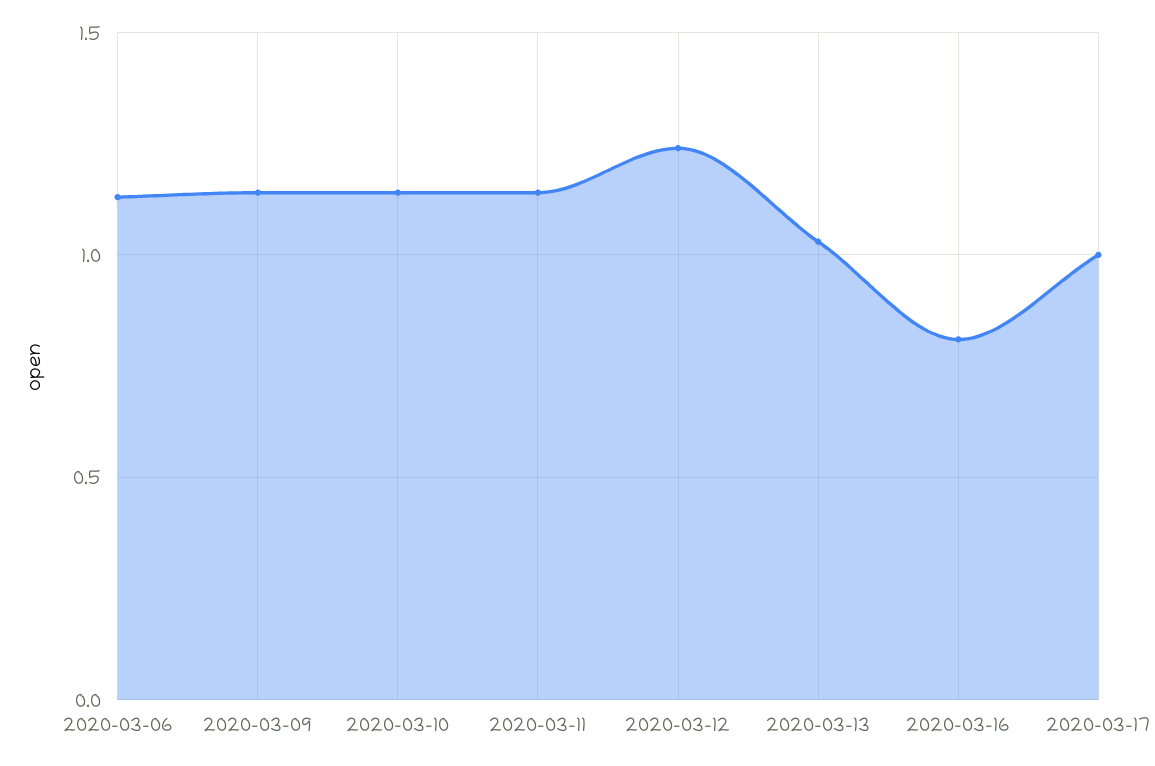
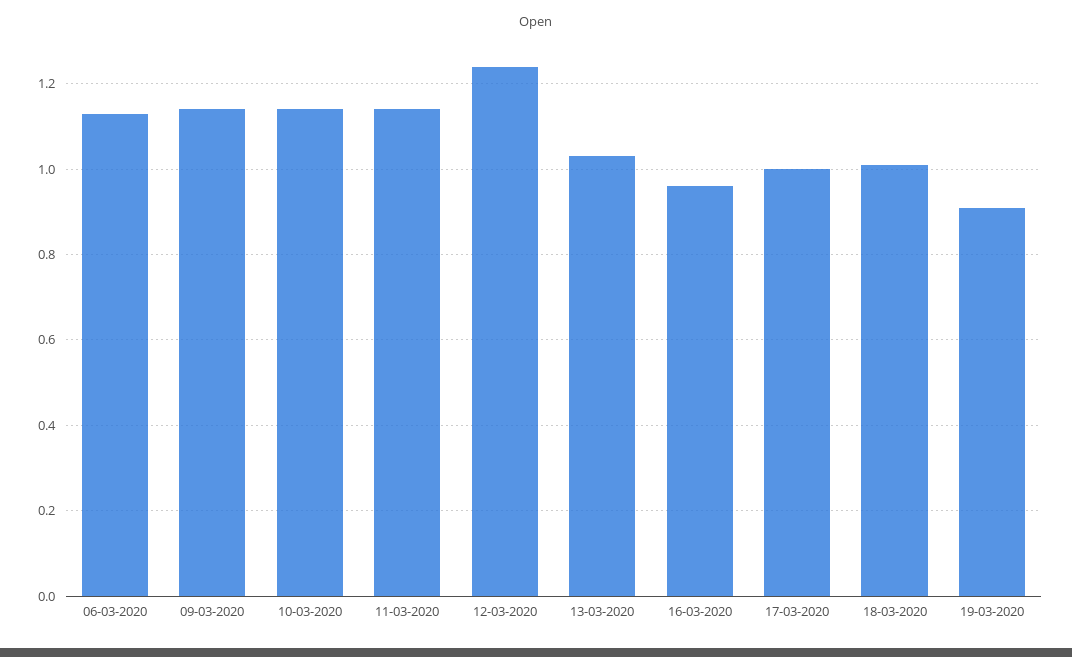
2020-03-16: 0.8 -> 0.95
18-03-2020: none -> 1
19-03-2020: none -> 0.9

